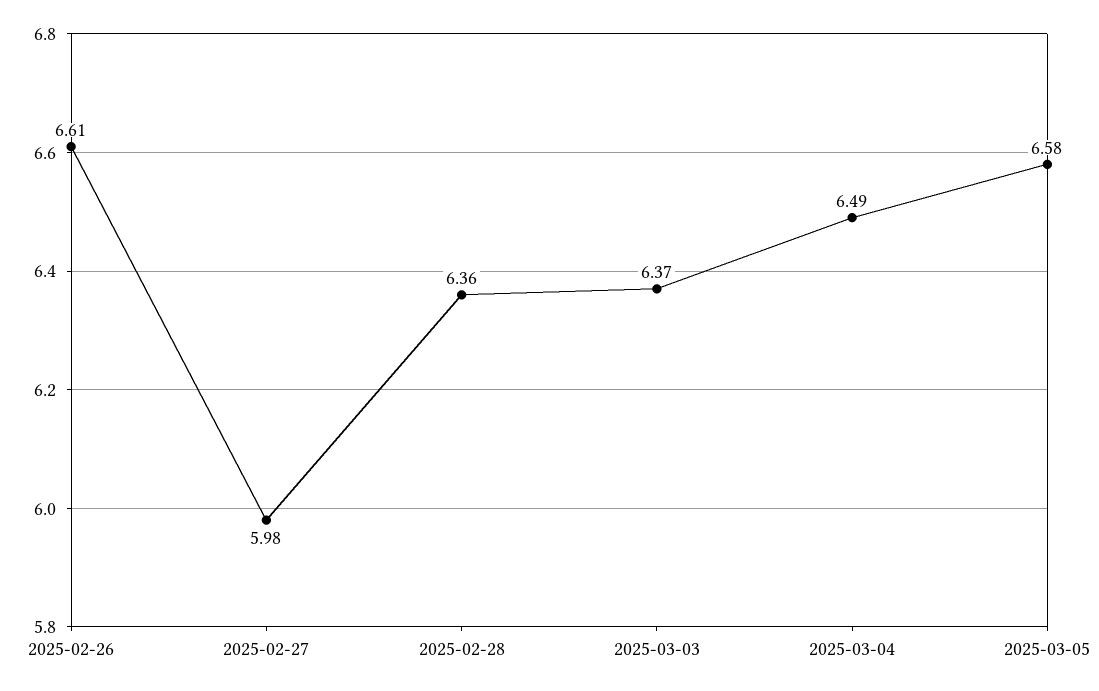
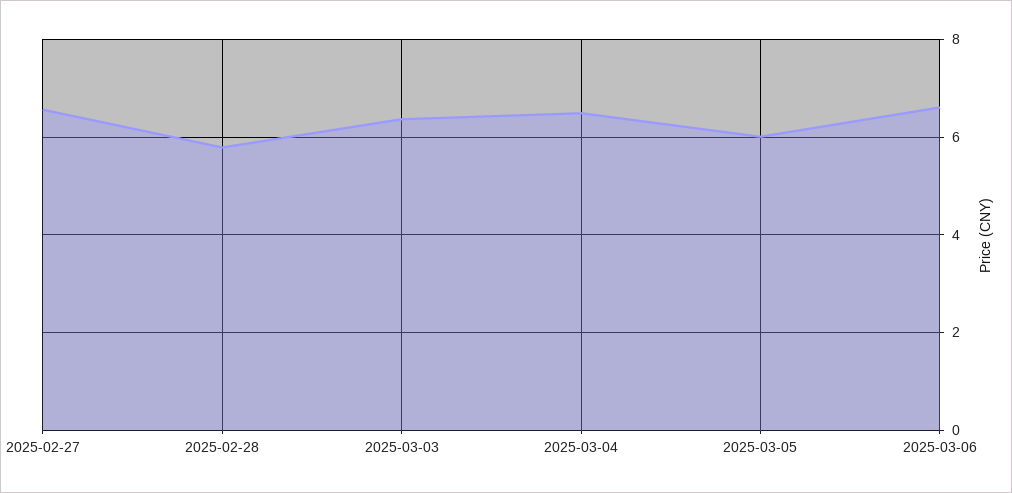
2025-02-26: 6.61 -> none
2025-02-27: 5.98 -> 6.6
2025-02-28: 6.36 -> 5.8
2025-03-05: 6.58 -> 6
2025-03-06: none -> 6.6

